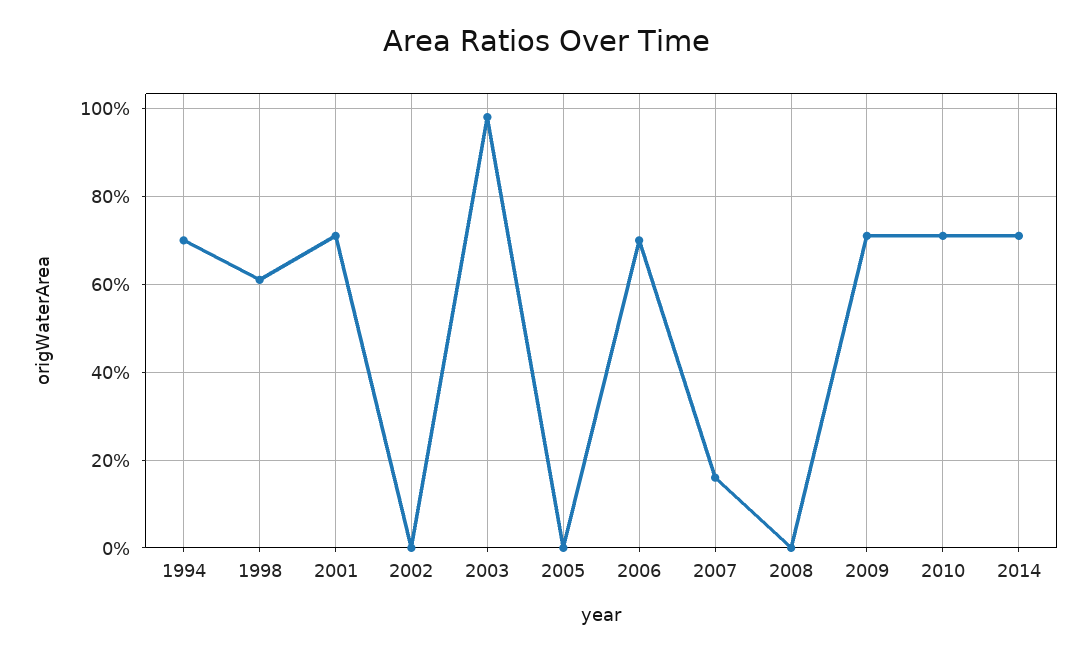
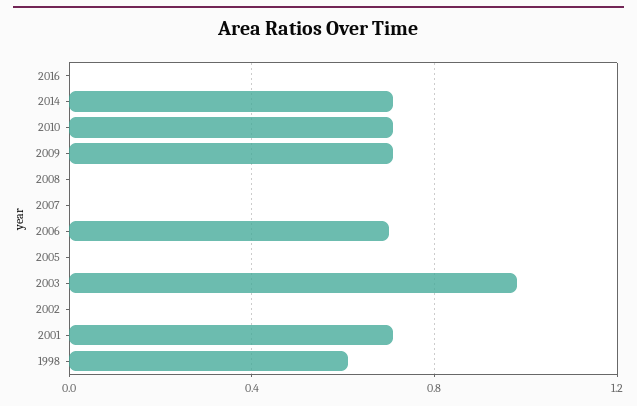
1994: 0.7 -> none
2007: 0.15 -> 0
2016: none -> 0

